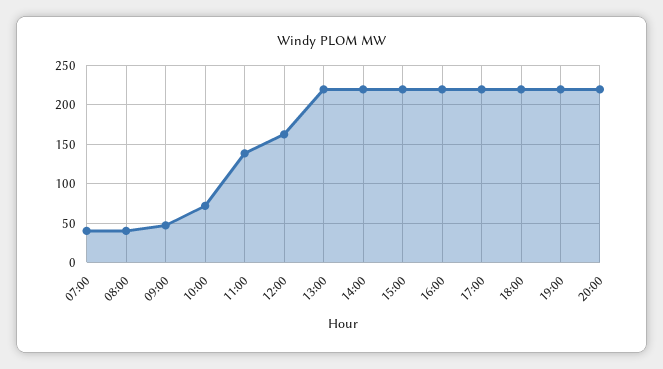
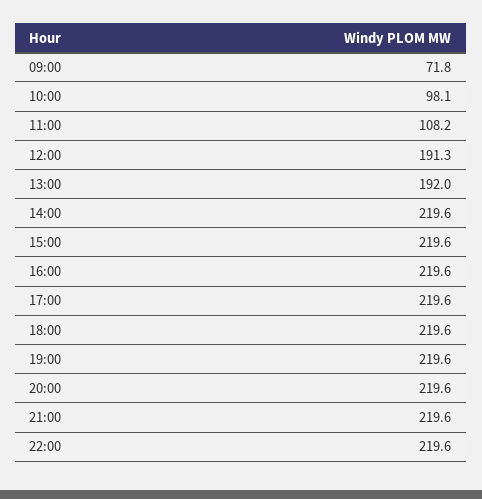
07:00: 40 -> none
08:00: 40 -> none
09:00: 50 -> 71.8
10:00: 70 -> 98.1
11:00: 140 -> 108.2
12:00: 160 -> 191.3
13:00: 220 -> 192
21:00: none -> 219.6
22:00: none -> 219.6

